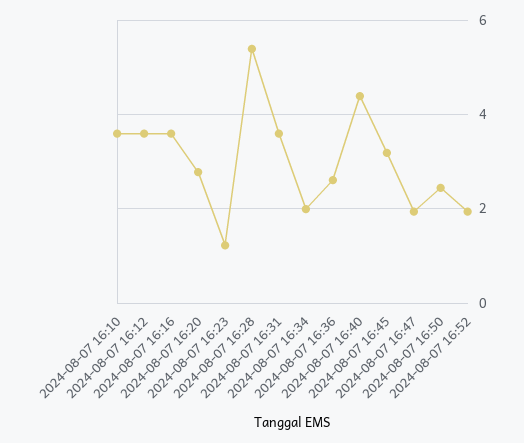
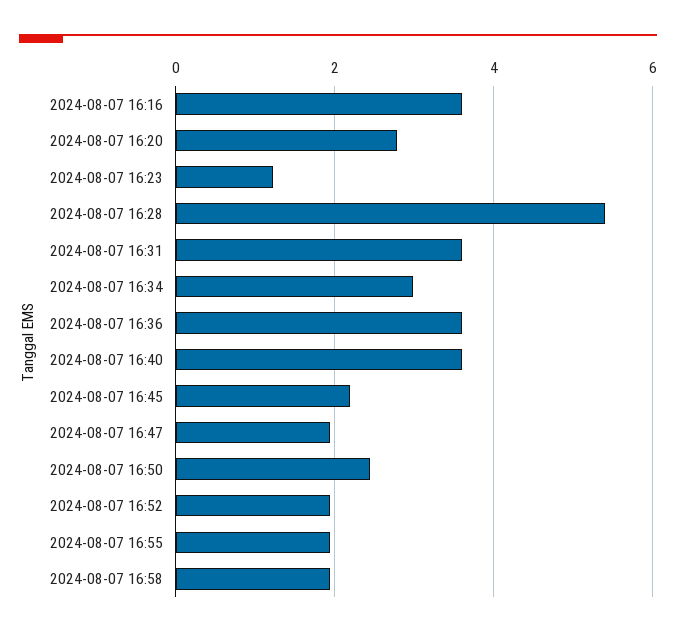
2024-08-07 16:10: 3.6 -> none
2024-08-07 16:12: 3.6 -> none
2024-08-07 16:34: 2 -> 3
2024-08-07 16:36: 2.6 -> 3.6
2024-08-07 16:40: 4.4 -> 3.6
2024-08-07 16:45: 3.2 -> 2.2
2024-08-07 16:55: none -> 2
2024-08-07 16:58: none -> 2

